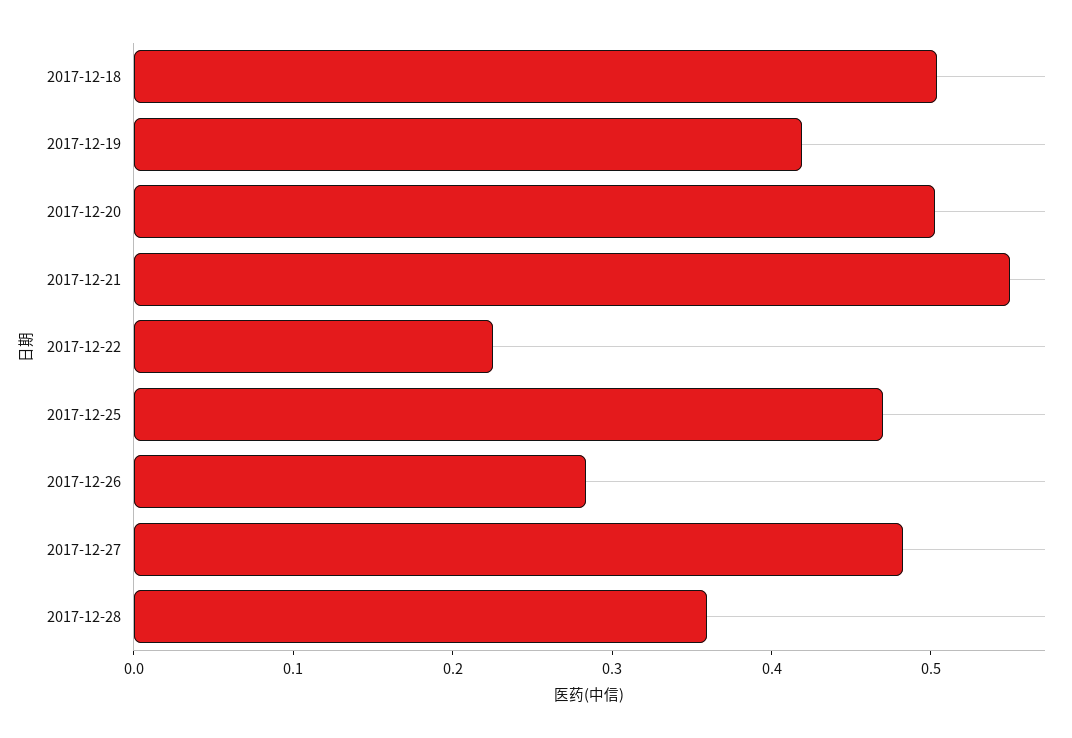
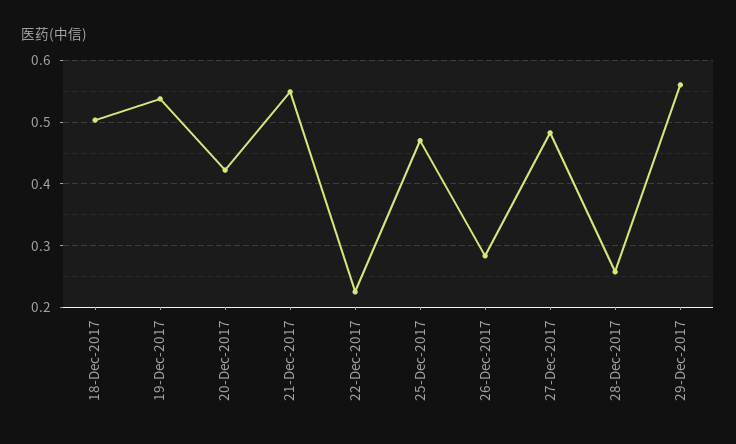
2017-12-19: 0.42 -> 0.54
2017-12-20: 0.5 -> 0.42
2017-12-28: 0.36 -> 0.26
29-Dec-2017: none -> 0.56

